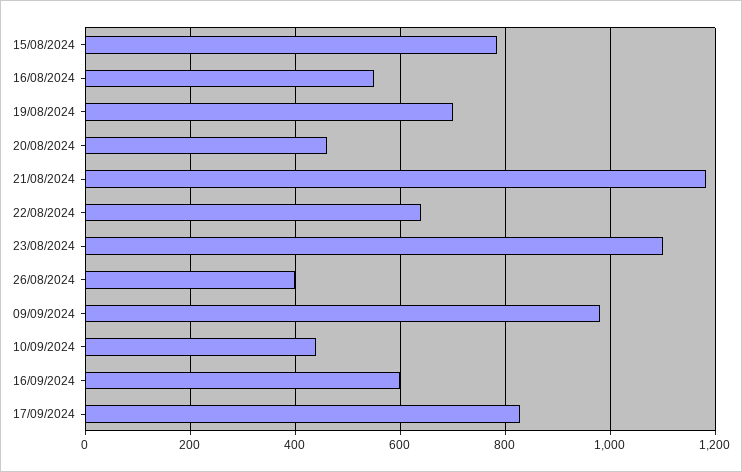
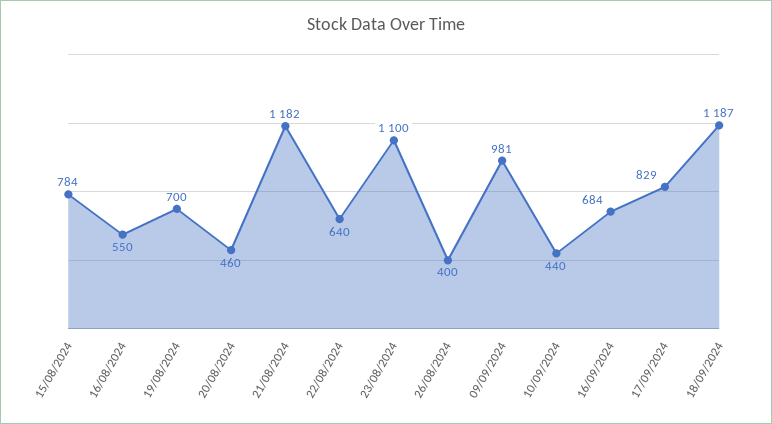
16/09/2024: 600 -> 684
18/09/2024: none -> 1187

